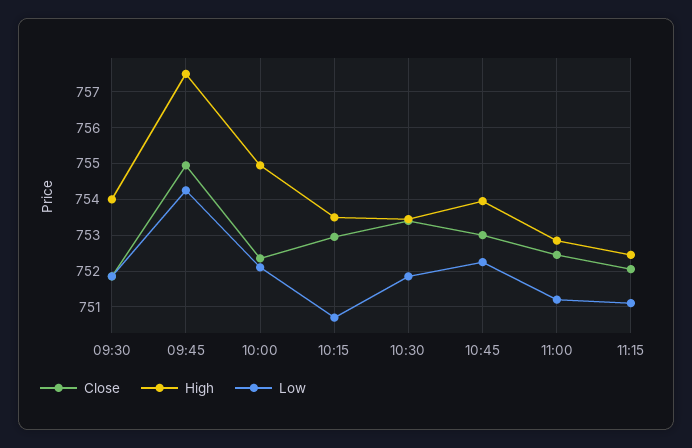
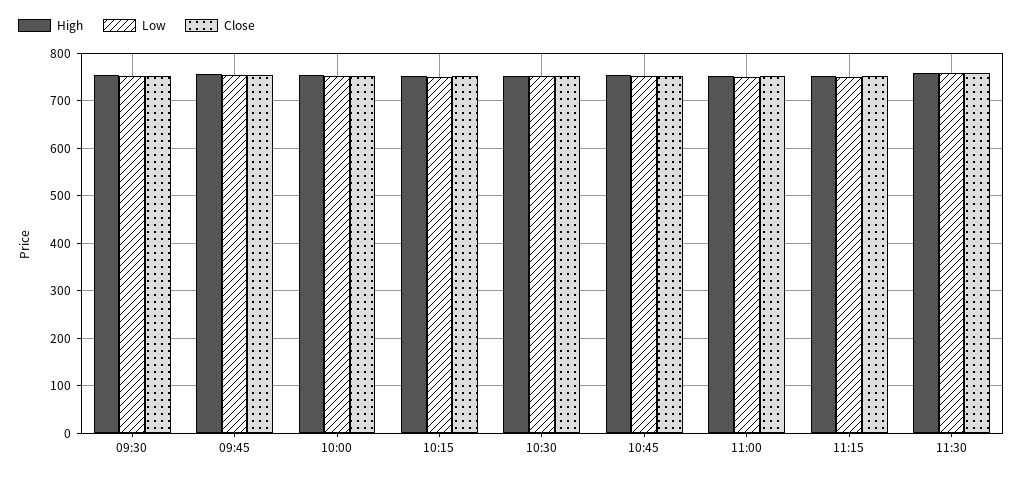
High, 11:30: none -> 760
Low, 11:30: none -> 760
Close, 11:30: none -> 760

